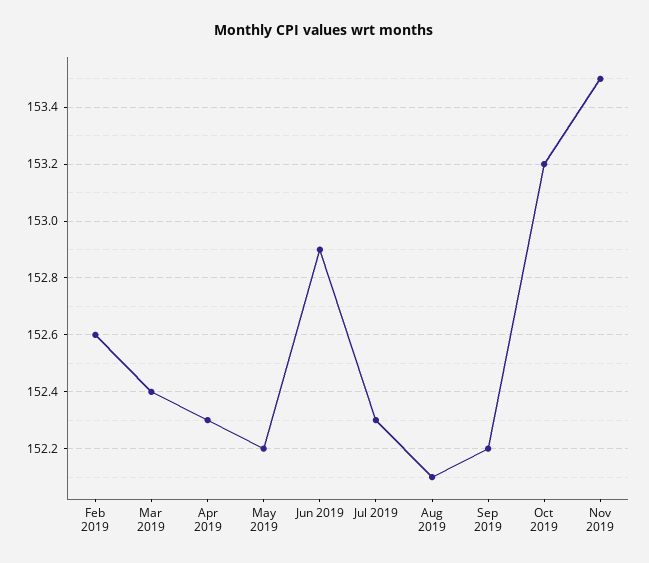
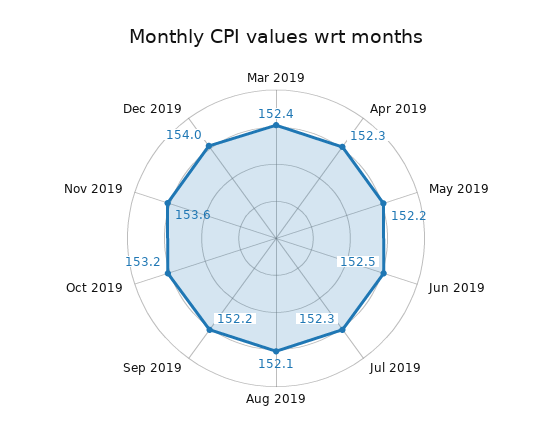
Feb 2019: 152.6 -> none
Jun 2019: 152.9 -> 152.5
Nov 2019: 153.5 -> 153.6
Dec 2019: none -> 154

